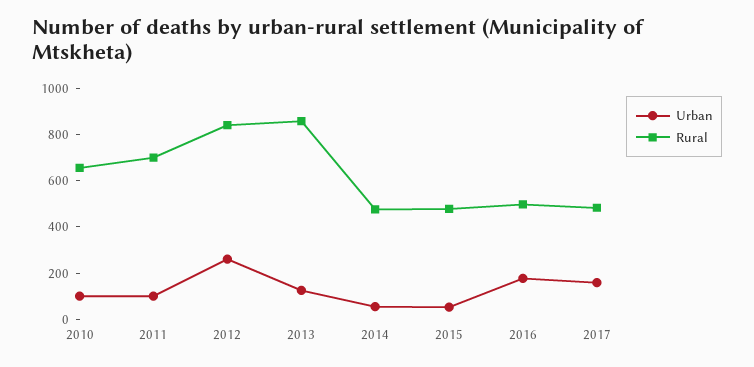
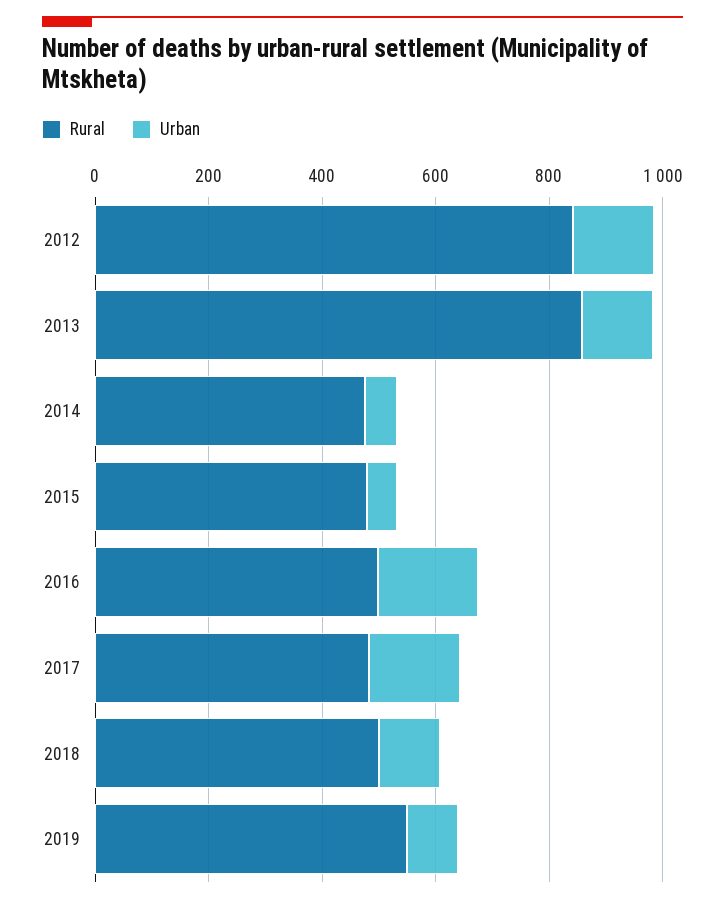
Urban, 2010: 100 -> none
Rural, 2010: 650 -> none
Urban, 2011: 100 -> none
Rural, 2011: 700 -> none
Urban, 2012: 250 -> 150
Rural, 2018: none -> 500
Urban, 2018: none -> 100
Rural, 2019: none -> 550
Urban, 2019: none -> 100

